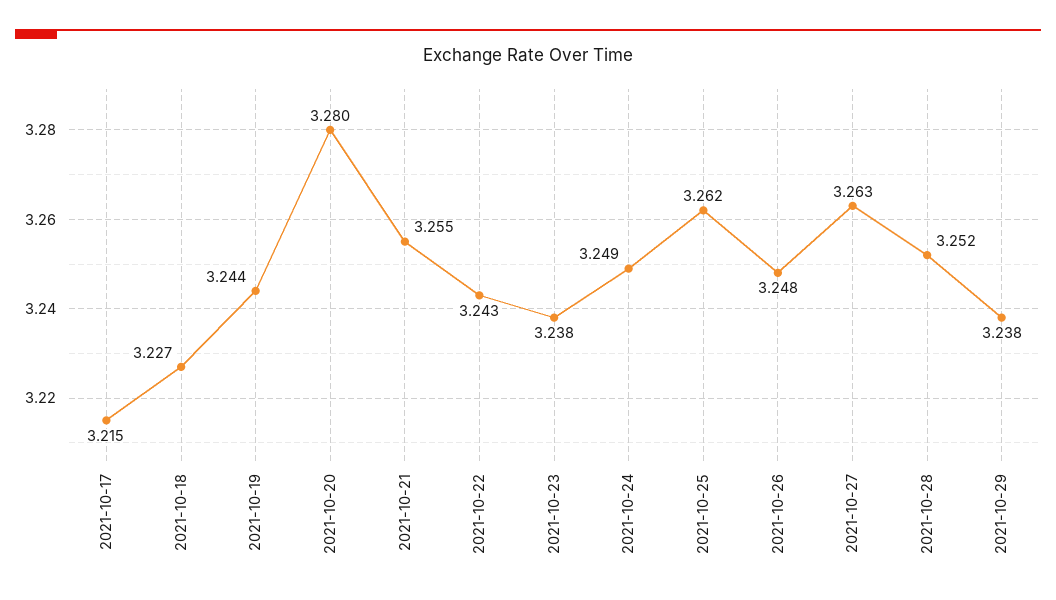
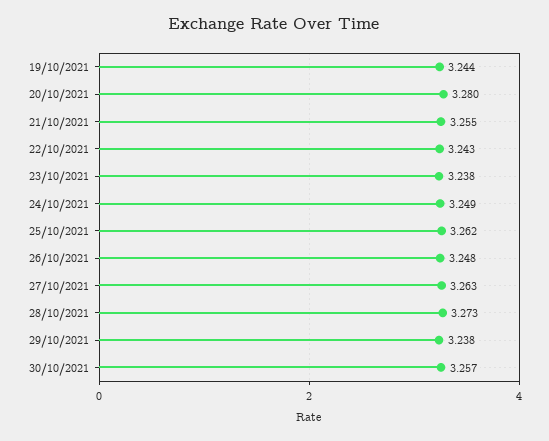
2021-10-17: 3.215 -> none
2021-10-18: 3.227 -> none
2021-10-28: 3.252 -> 3.273
30/10/2021: none -> 3.257

